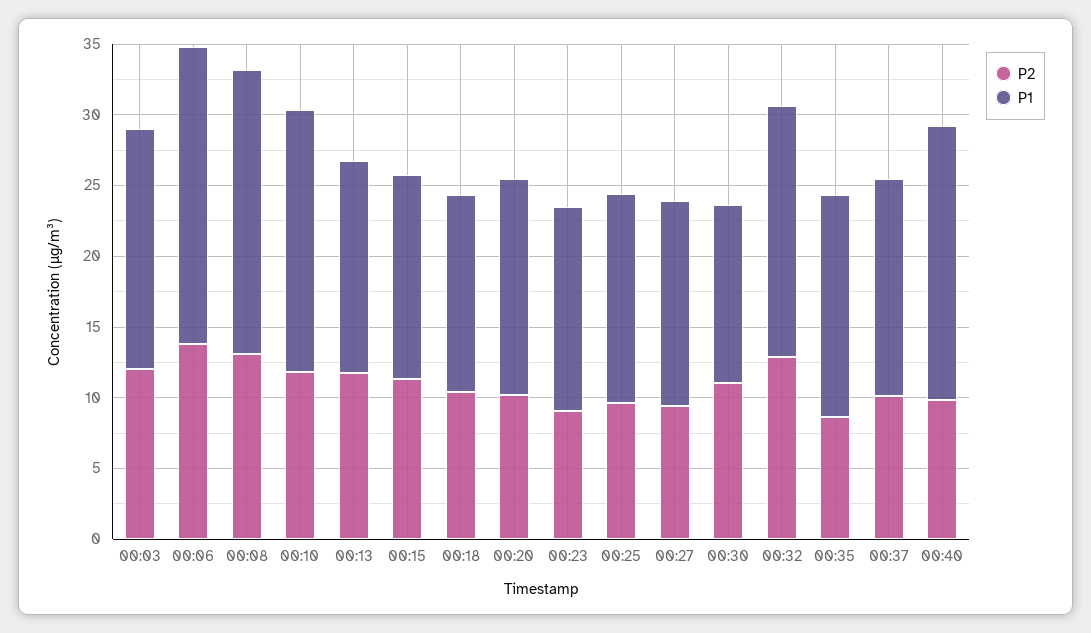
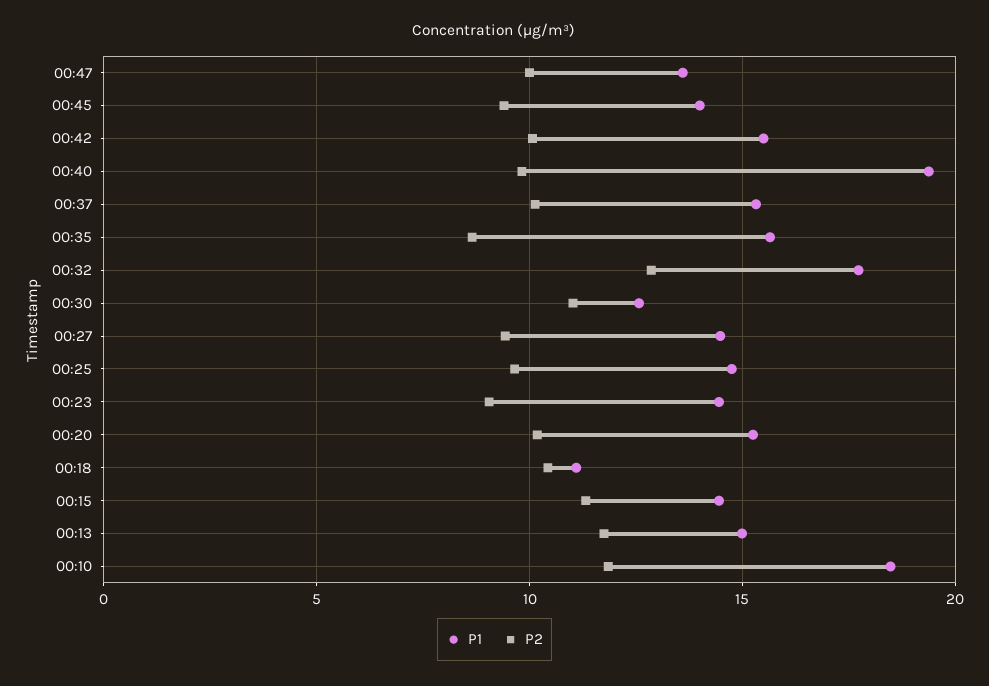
P2, 00:03: 12 -> none
P1, 00:03: 17 -> none
P2, 00:06: 14 -> none
P1, 00:06: 21 -> none
P2, 00:08: 13 -> none
P1, 00:08: 20 -> none
P1, 00:18: 14 -> 11
P1, 00:47: none -> 13.5
P2, 00:47: none -> 10
P1, 00:45: none -> 14
P2, 00:45: none -> 9.5
P1, 00:42: none -> 15.5
P2, 00:42: none -> 10

